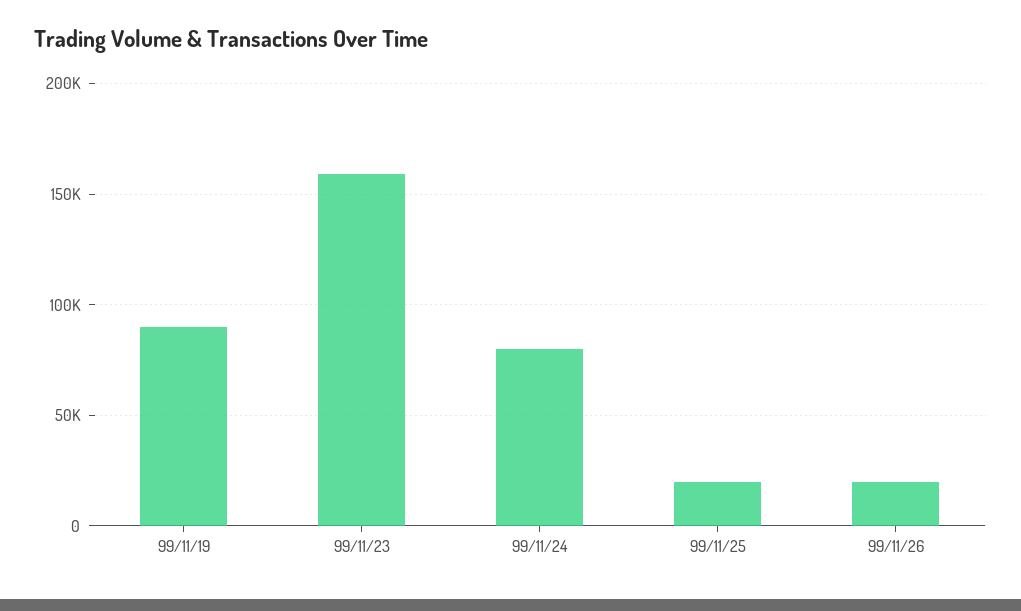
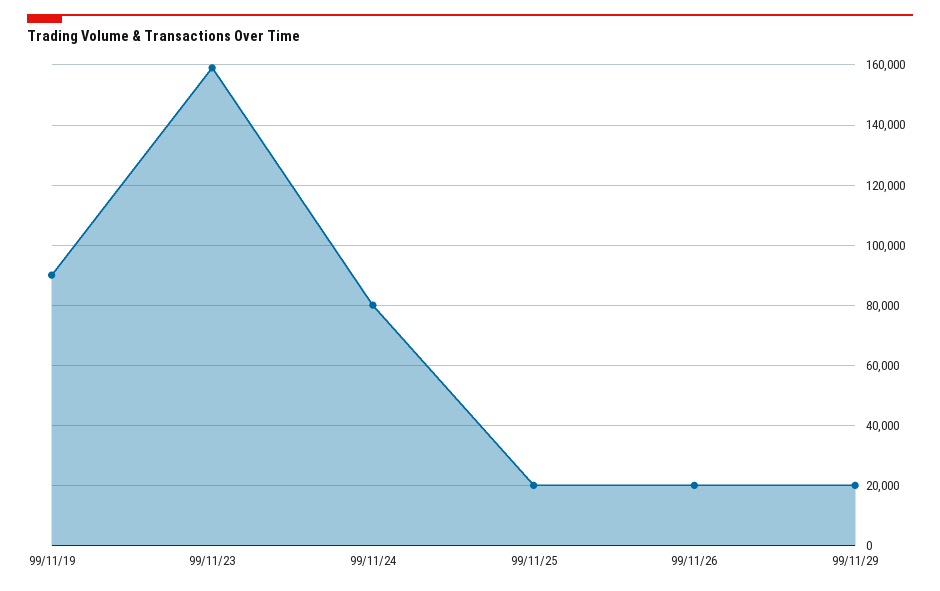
99/11/29: none -> 20000

